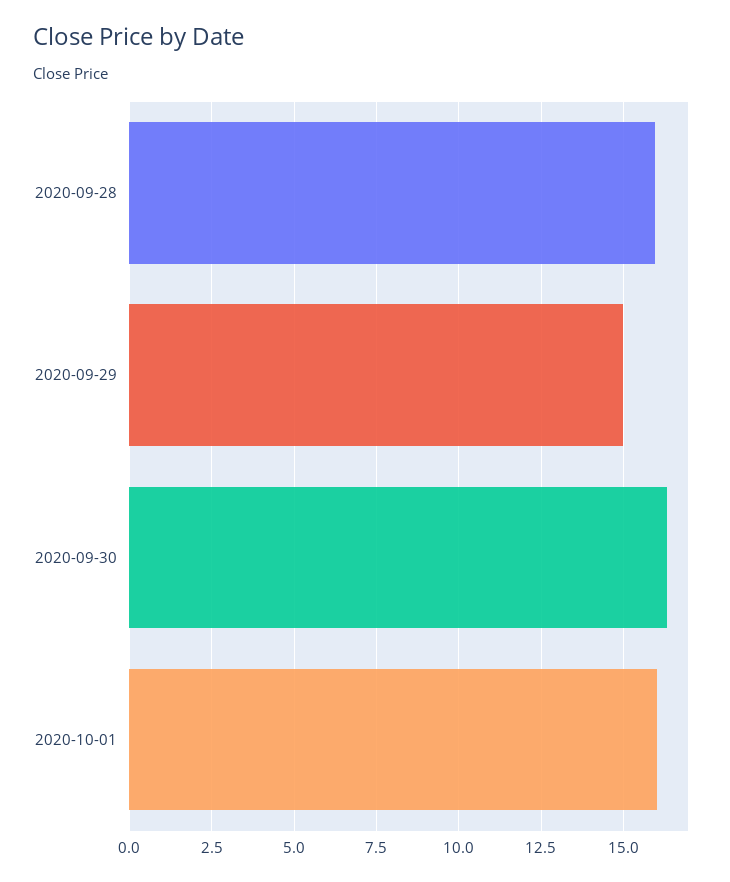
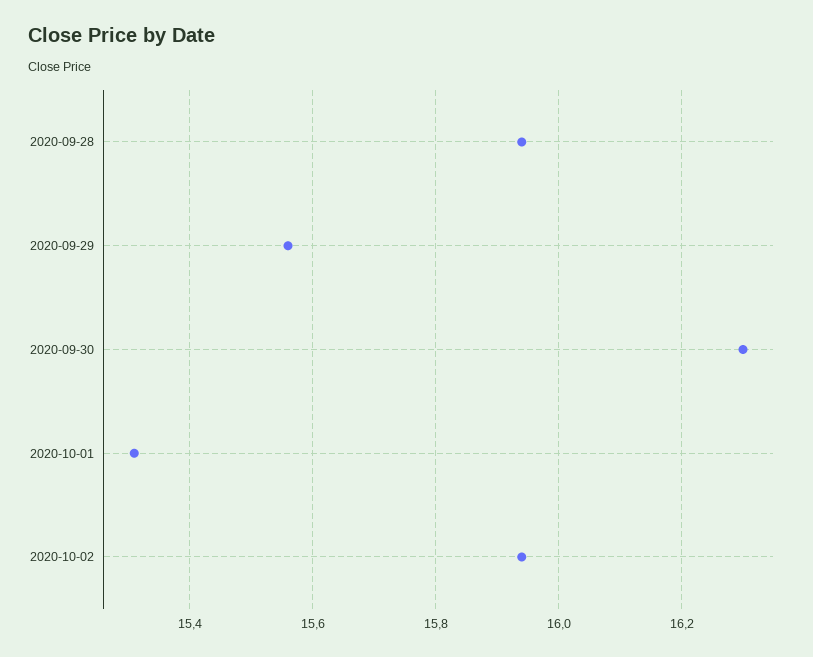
2020-09-29: 15 -> 15.55
2020-10-01: 16 -> 15.3
2020-10-02: none -> 15.95

